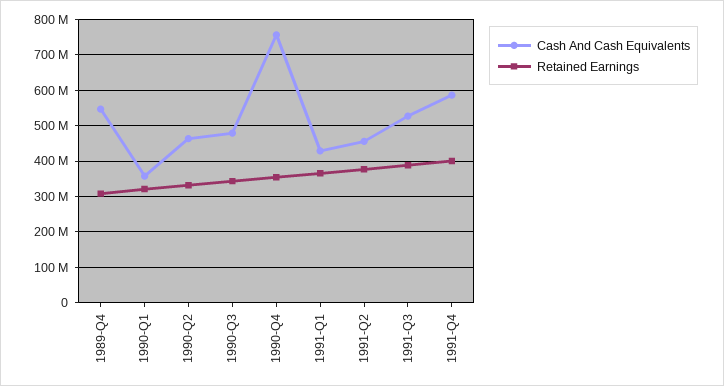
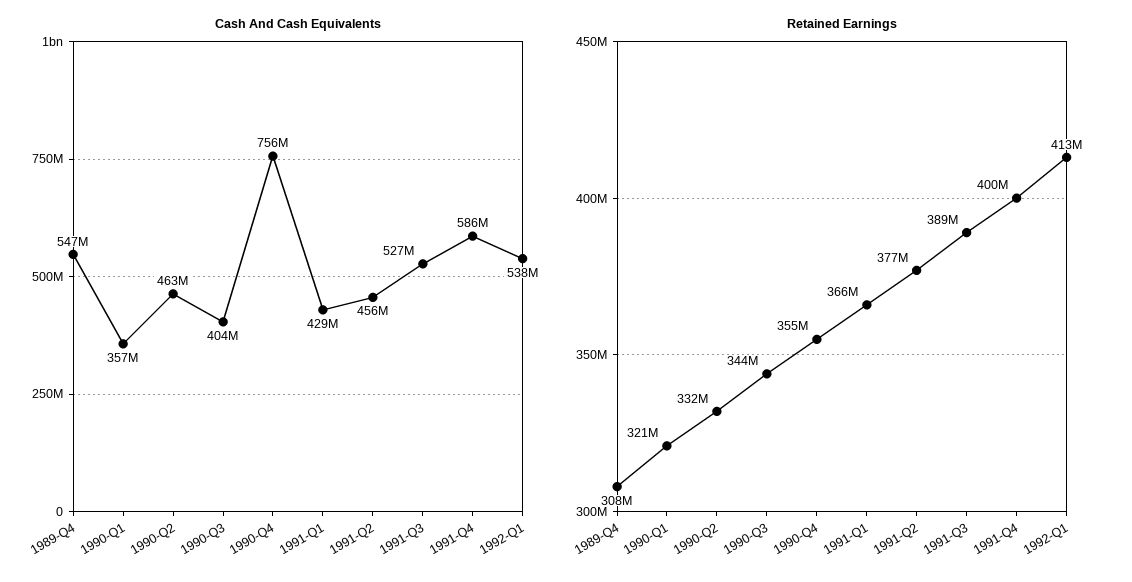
Cash And Cash Equivalents, 1990-Q3: 480000000 -> 404000000
Cash And Cash Equivalents, 1992-Q1: none -> 538000000
Retained Earnings, 1992-Q1: none -> 413000000

